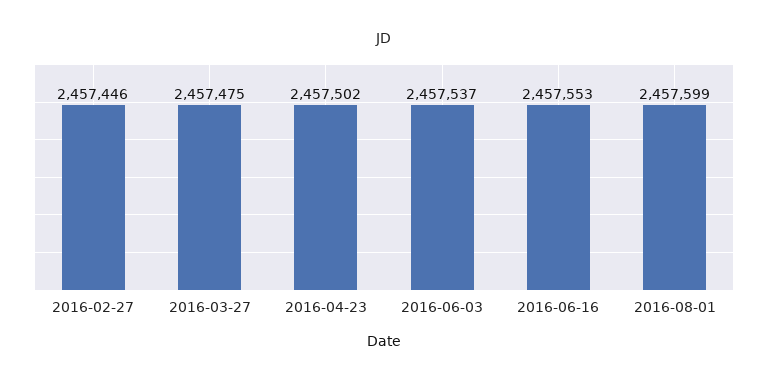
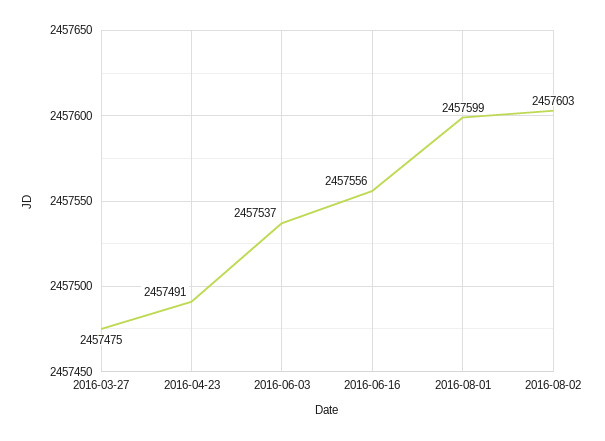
2016-02-27: 2457446 -> none
2016-04-23: 2457502 -> 2457491
2016-06-16: 2457553 -> 2457556
2016-08-02: none -> 2457603

